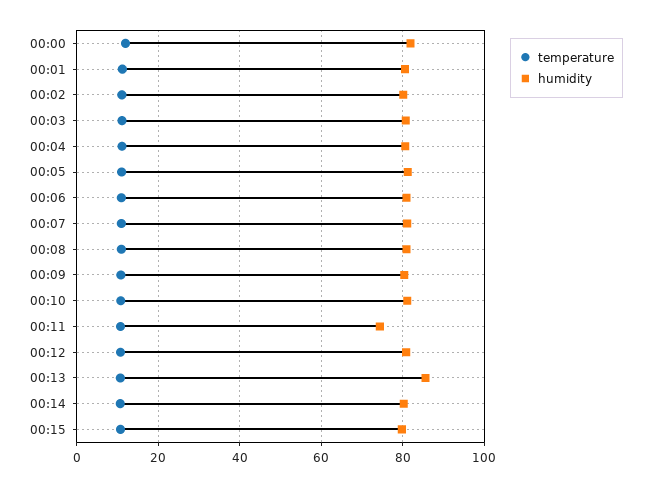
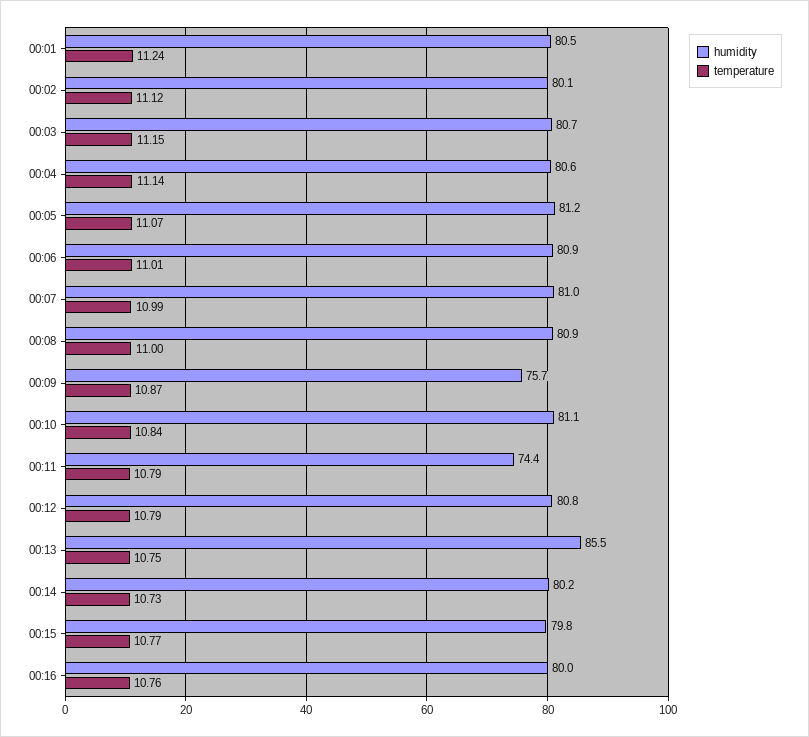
temperature, 00:00: 12 -> none
humidity, 00:00: 82 -> none
humidity, 00:09: 80 -> 75.7
humidity, 00:16: none -> 80
temperature, 00:16: none -> 10.76

